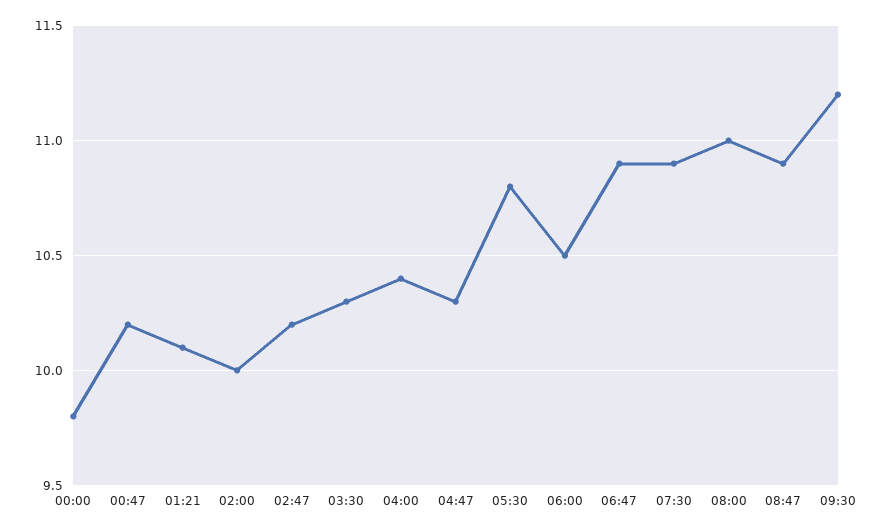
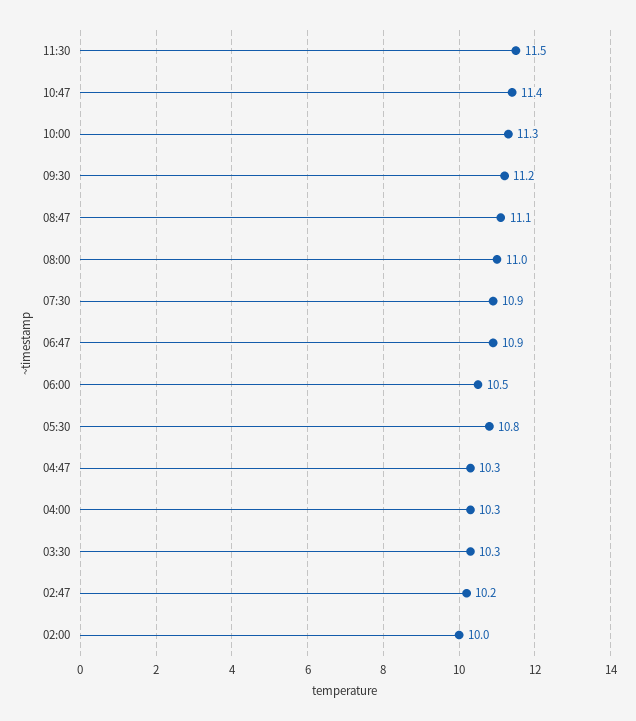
00:00: 9.8 -> none
00:47: 10.2 -> none
01:21: 10.1 -> none
04:00: 10.4 -> 10.3
08:47: 10.9 -> 11.1
11:30: none -> 11.5
10:47: none -> 11.4
10:00: none -> 11.3

